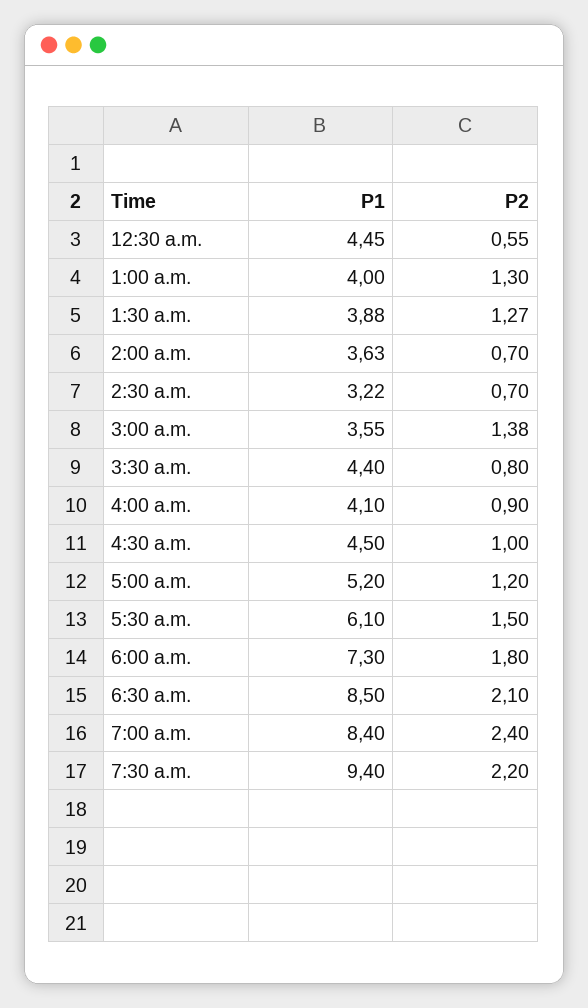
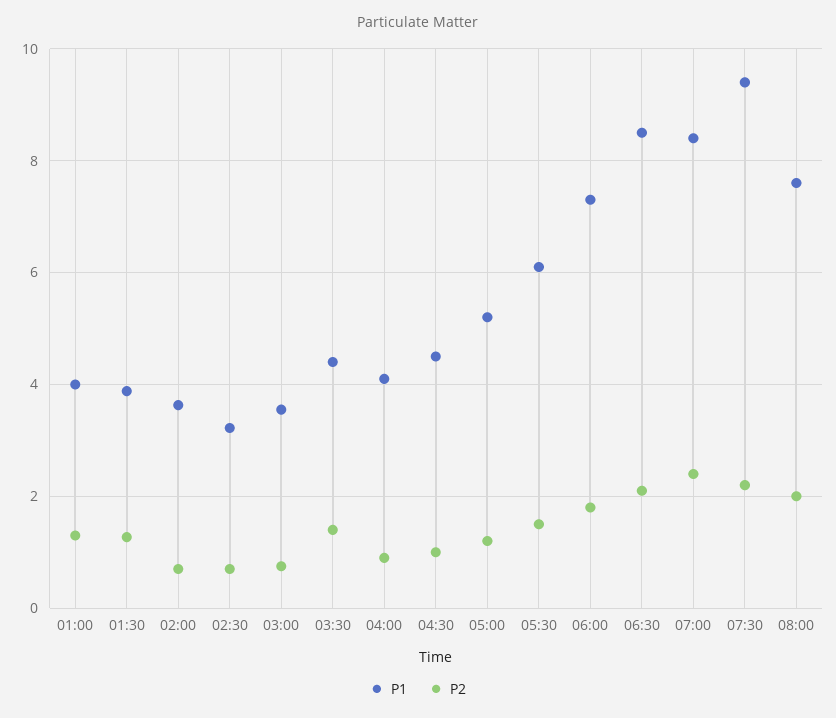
P1, 12:30 a.m.: 4.45 -> none
P2, 12:30 a.m.: 0.55 -> none
P2, 3:00 a.m.: 1.38 -> 0.8
P2, 3:30 a.m.: 0.8 -> 1.4
P1, 08:00: none -> 7.6
P2, 08:00: none -> 2

